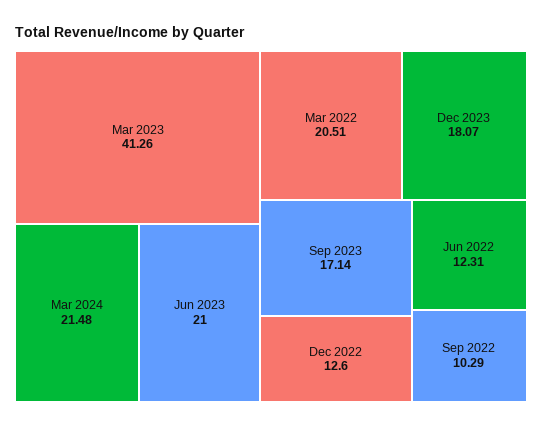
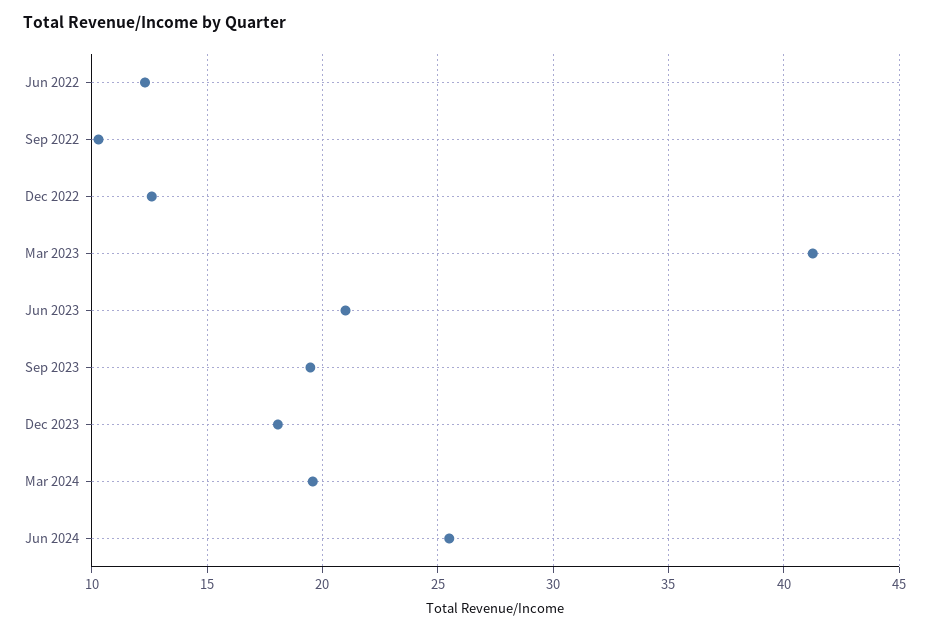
Mar 2024: 21.48 -> 19.5
Mar 2022: 20.51 -> none
Sep 2023: 17.14 -> 19.5
Jun 2024: none -> 25.5

